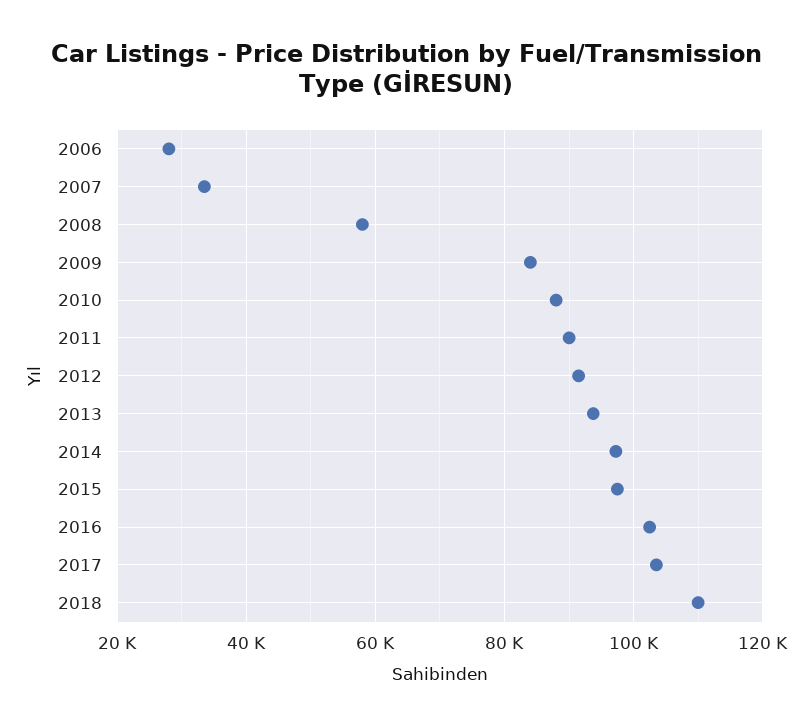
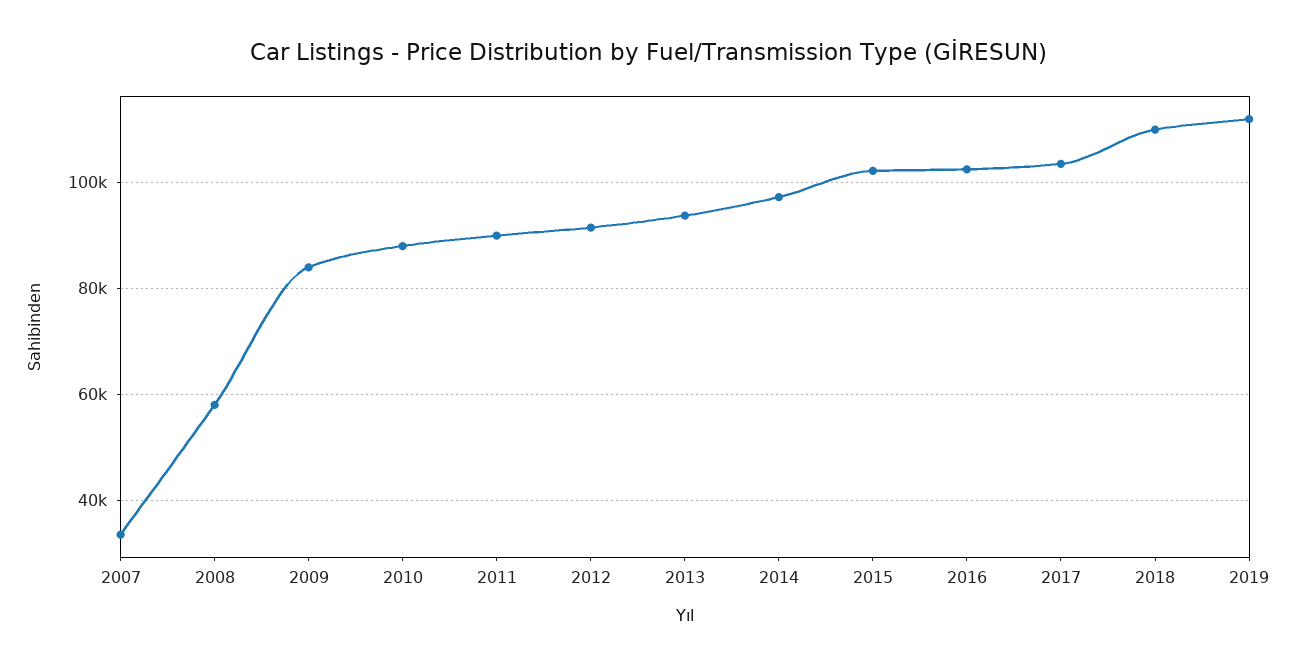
2006: 28000 -> none
2015: 98000 -> 102000
2019: none -> 112000

